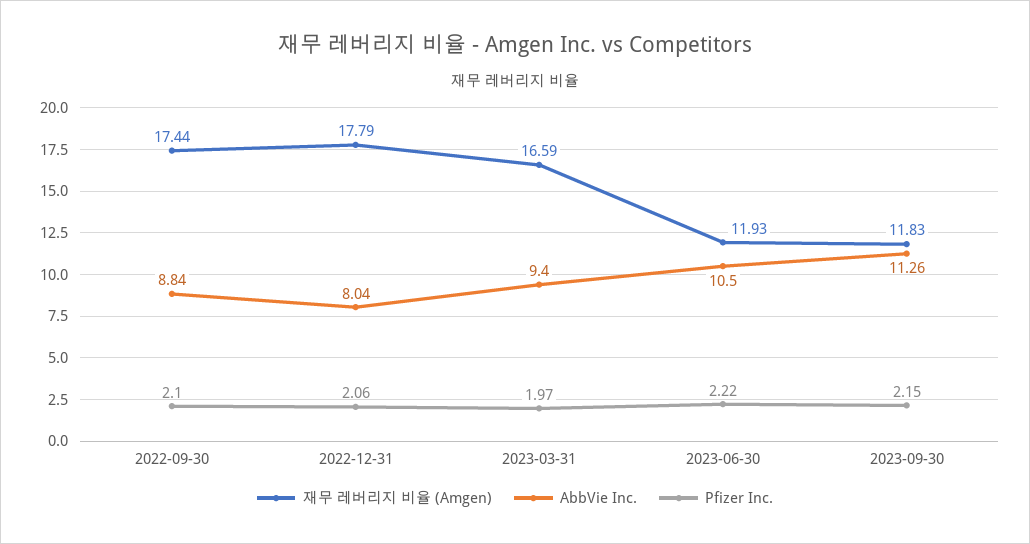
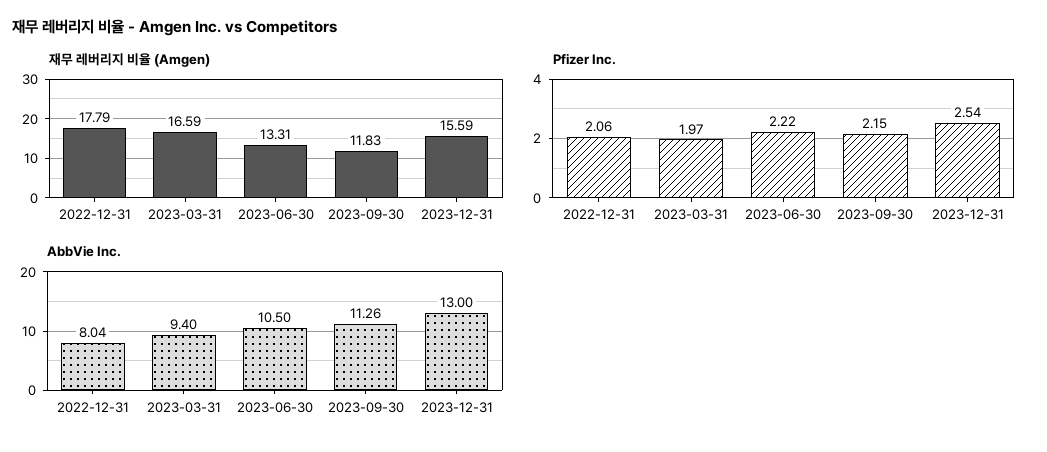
재무 레버리지 비율 (Amgen), 2022-09-30: 17.44 -> none
AbbVie Inc., 2022-09-30: 8.84 -> none
Pfizer Inc., 2022-09-30: 2.1 -> none
재무 레버리지 비율 (Amgen), 2023-06-30: 11.93 -> 13.31
재무 레버리지 비율 (Amgen), 2023-12-31: none -> 15.59
Pfizer Inc., 2023-12-31: none -> 2.54
AbbVie Inc., 2023-12-31: none -> 13

